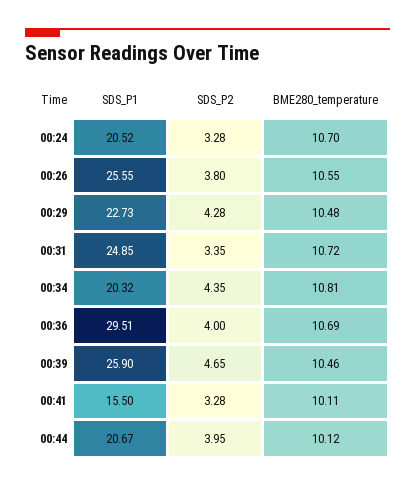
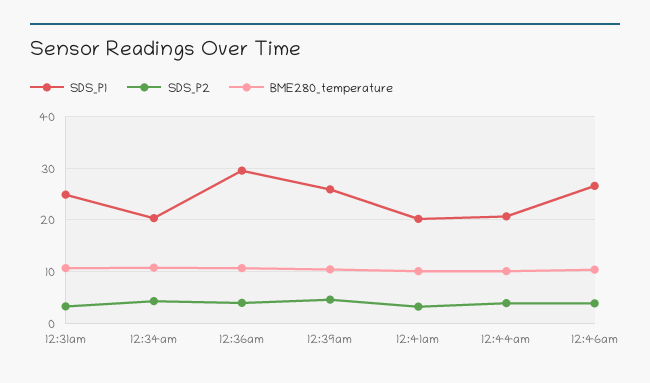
SDS_P1, 00:24: 20.52 -> none
SDS_P2, 00:24: 3.28 -> none
BME280_temperature, 00:24: 10.7 -> none
SDS_P1, 00:26: 25.55 -> none
SDS_P2, 00:26: 3.8 -> none
BME280_temperature, 00:26: 10.55 -> none
SDS_P1, 00:29: 22.73 -> none
SDS_P2, 00:29: 4.28 -> none
BME280_temperature, 00:29: 10.48 -> none
SDS_P1, 00:41: 15.5 -> 20
SDS_P1, 12:46am: none -> 26
SDS_P2, 12:46am: none -> 4
BME280_temperature, 12:46am: none -> 10

